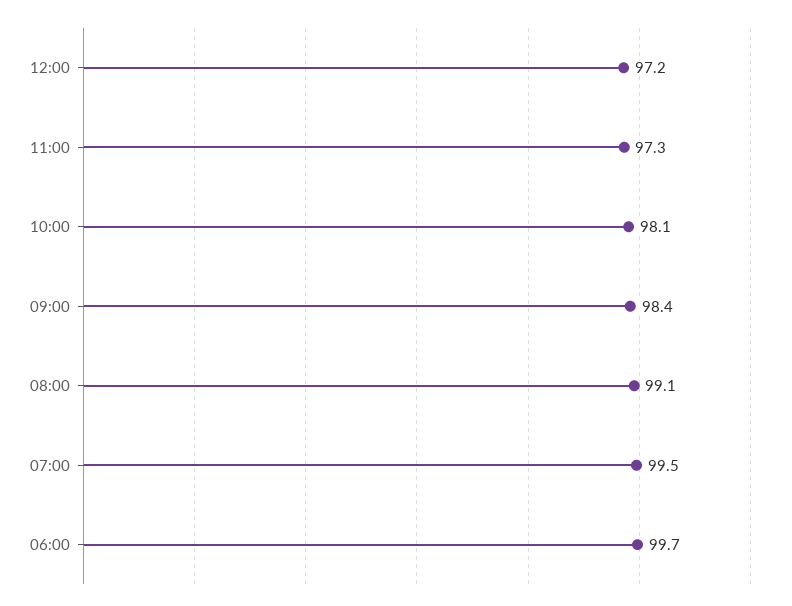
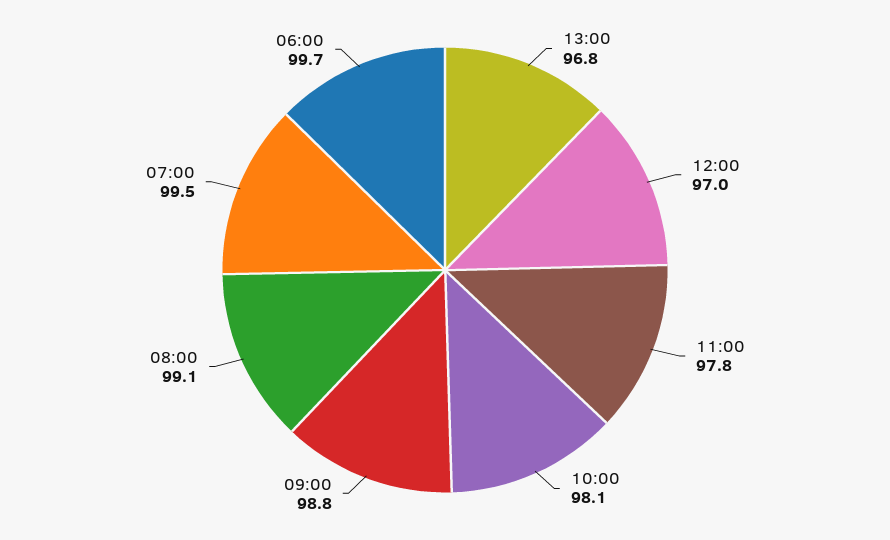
12:00: 97.2 -> 97
11:00: 97.3 -> 97.8
09:00: 98.4 -> 98.8
13:00: none -> 96.8

